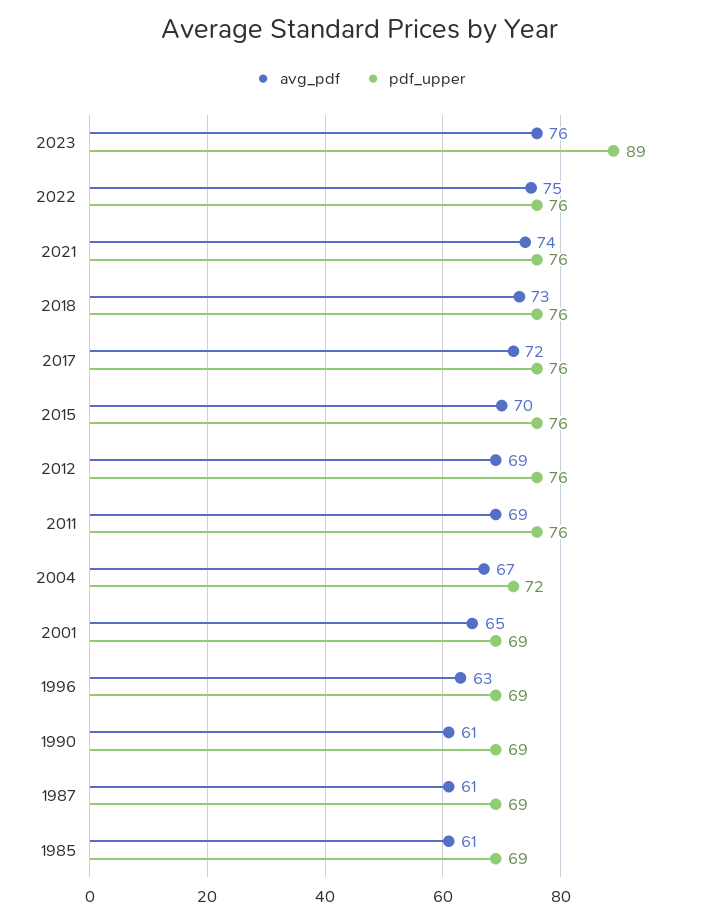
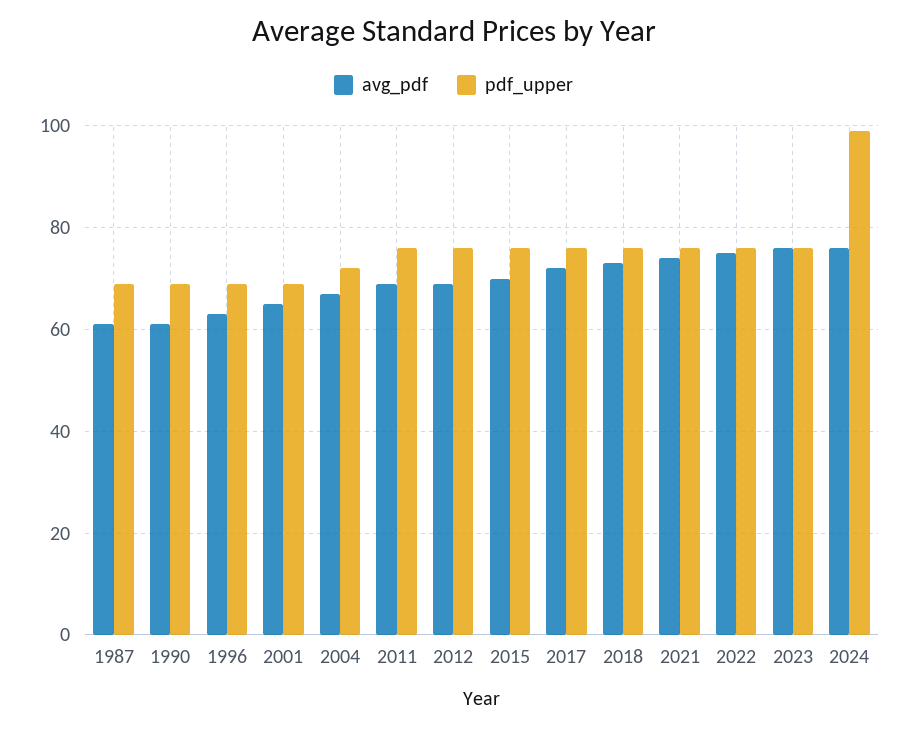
pdf_upper, 2023: 89 -> 75
avg_pdf, 1985: 61 -> none
pdf_upper, 1985: 69 -> none
avg_pdf, 2024: none -> 75
pdf_upper, 2024: none -> 100

